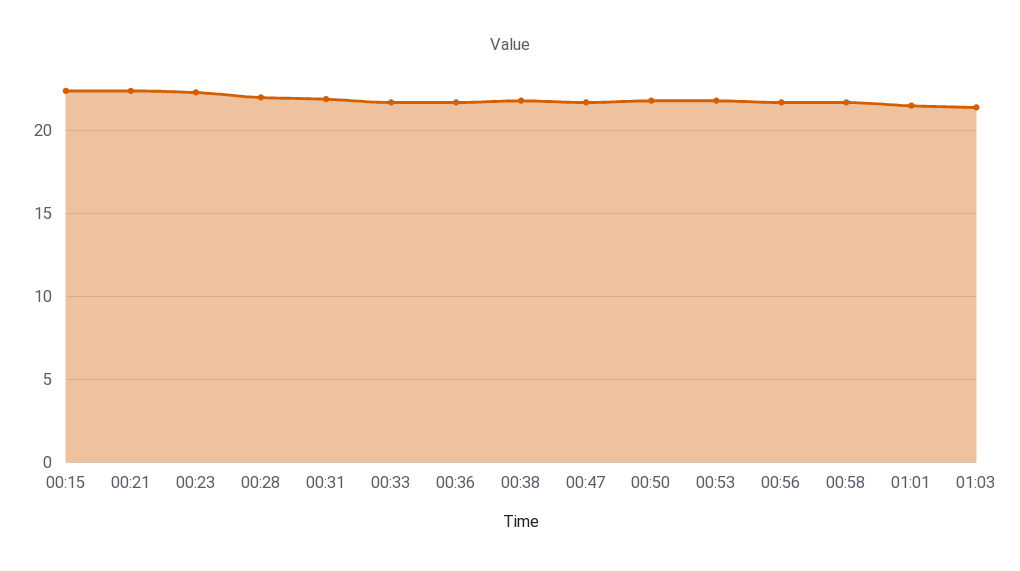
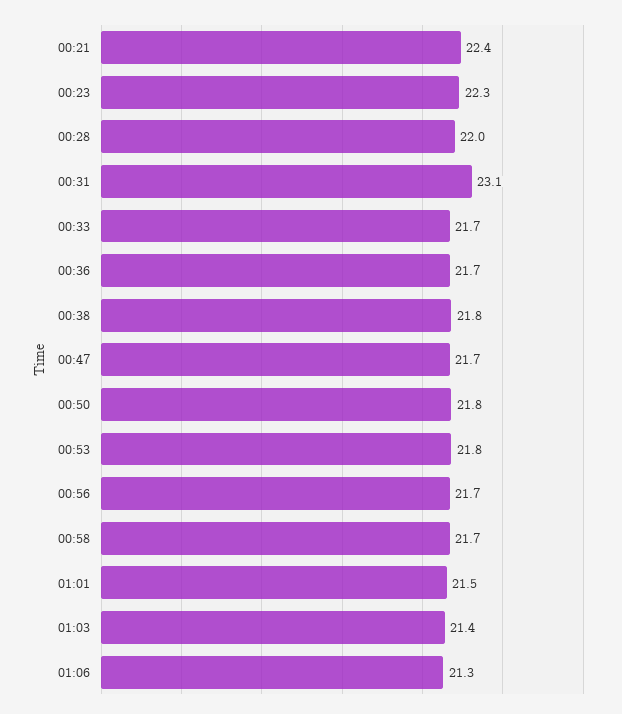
00:15: 22.5 -> none
00:31: 22 -> 23.1
01:06: none -> 21.3

